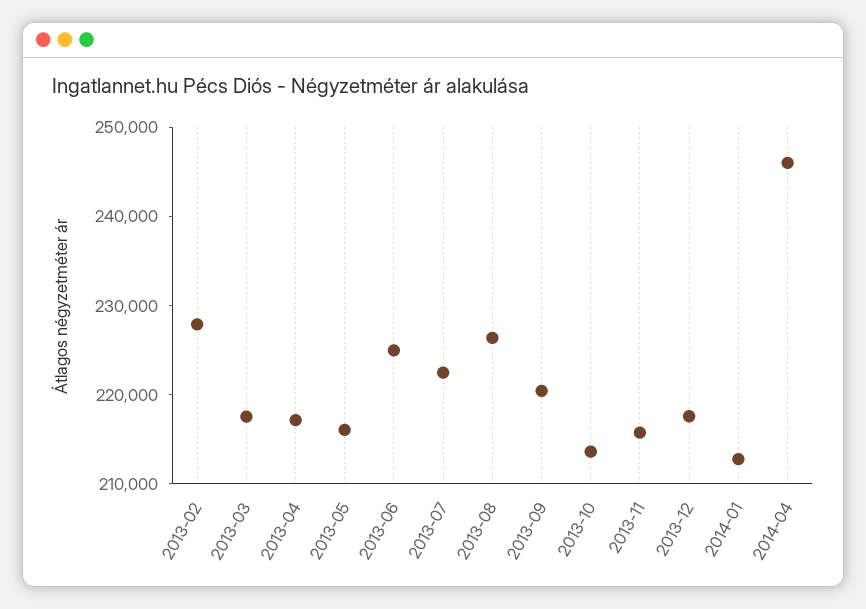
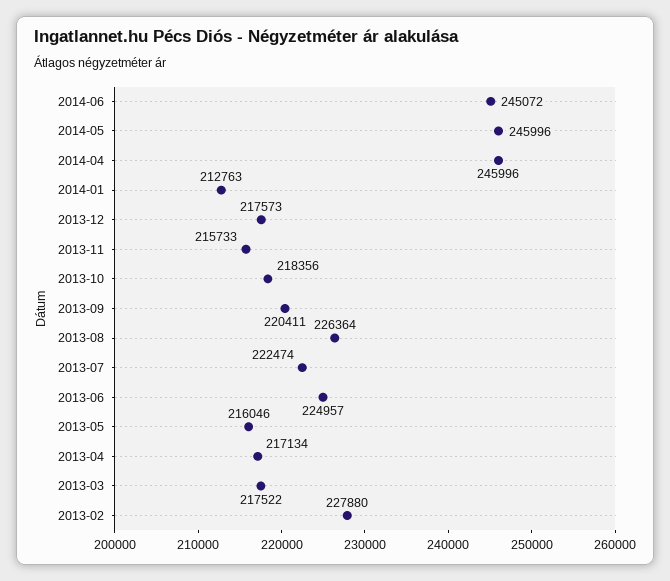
2013-10: 214000 -> 218356
2014-06: none -> 245072
2014-05: none -> 245996

